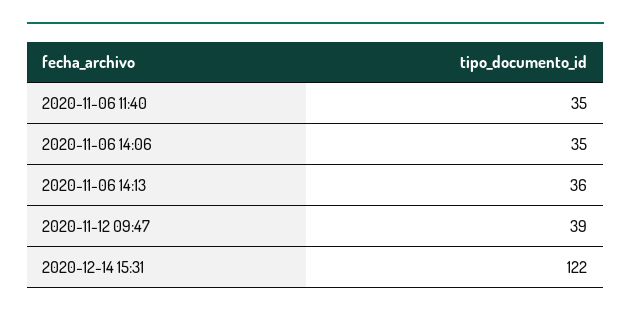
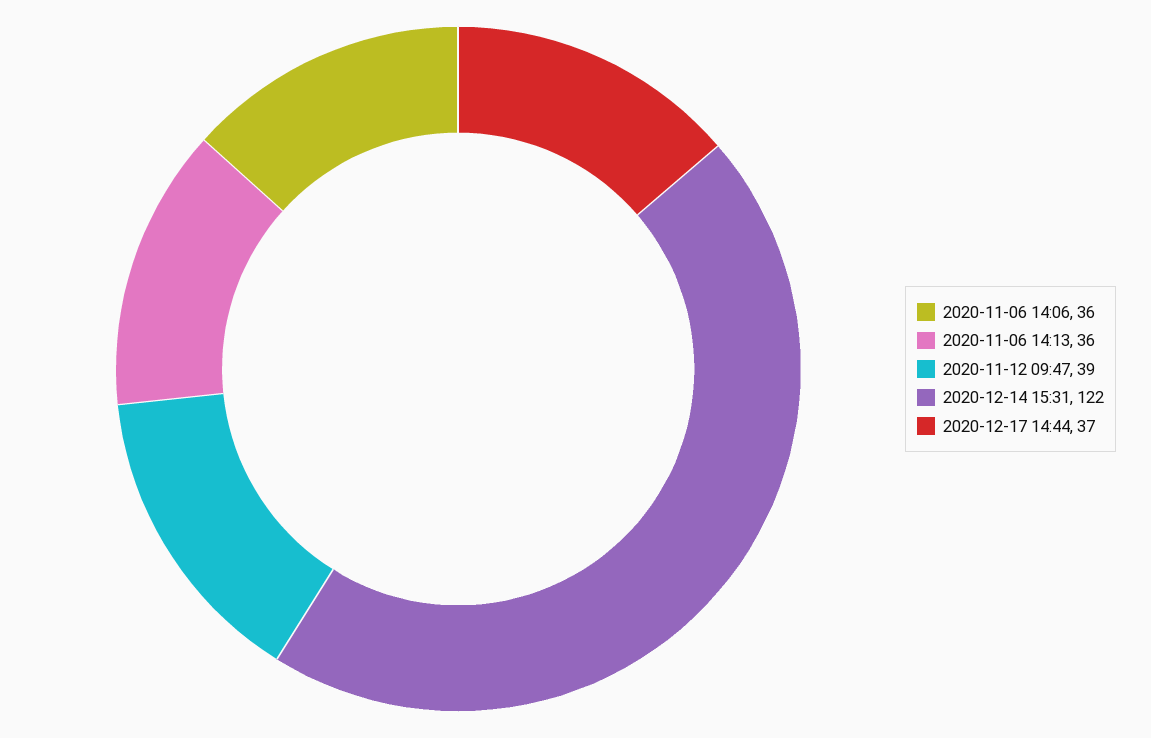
2020-11-06 11:40: 35 -> none
2020-11-06 14:06: 35 -> 36
2020-12-17 14:44: none -> 37

